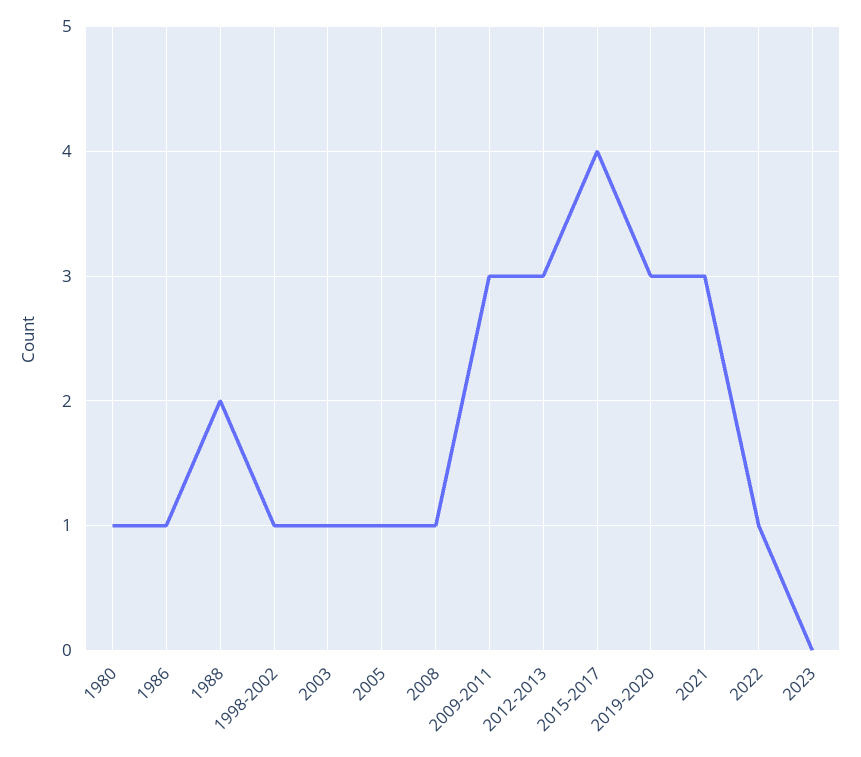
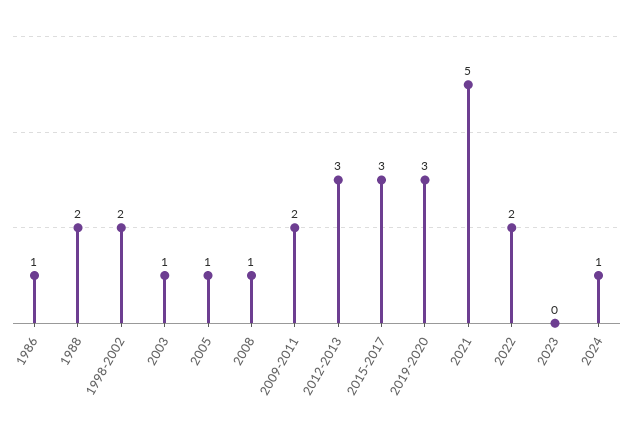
1980: 1 -> none
1998-2002: 1 -> 2
2009-2011: 3 -> 2
2015-2017: 4 -> 3
2021: 3 -> 5
2022: 1 -> 2
2024: none -> 1

